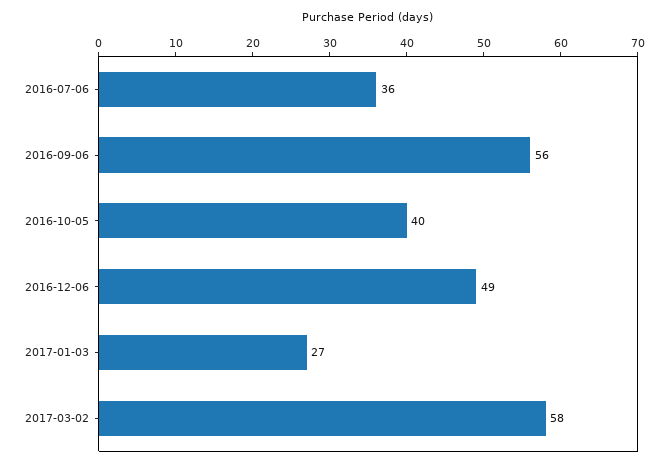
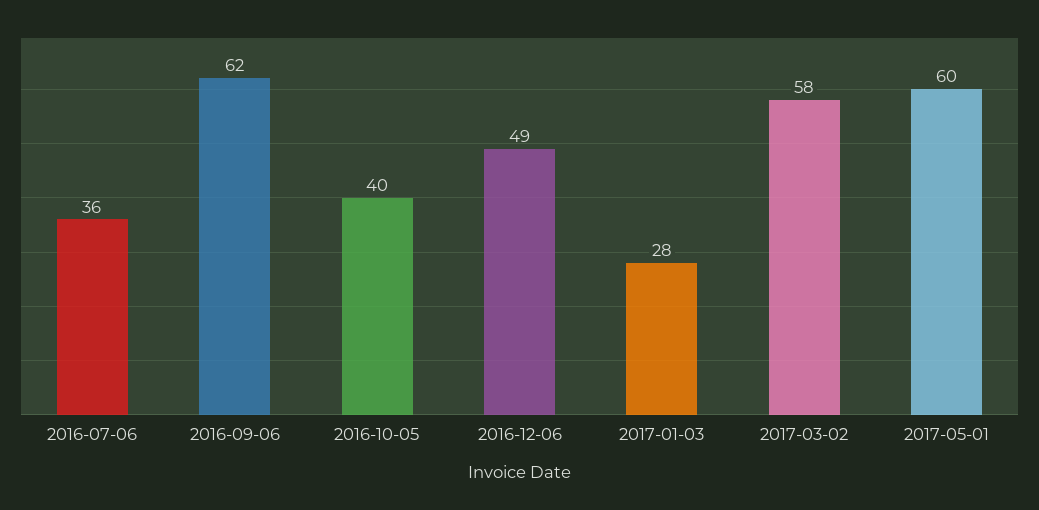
2016-09-06: 56 -> 62
2017-01-03: 27 -> 28
2017-05-01: none -> 60

